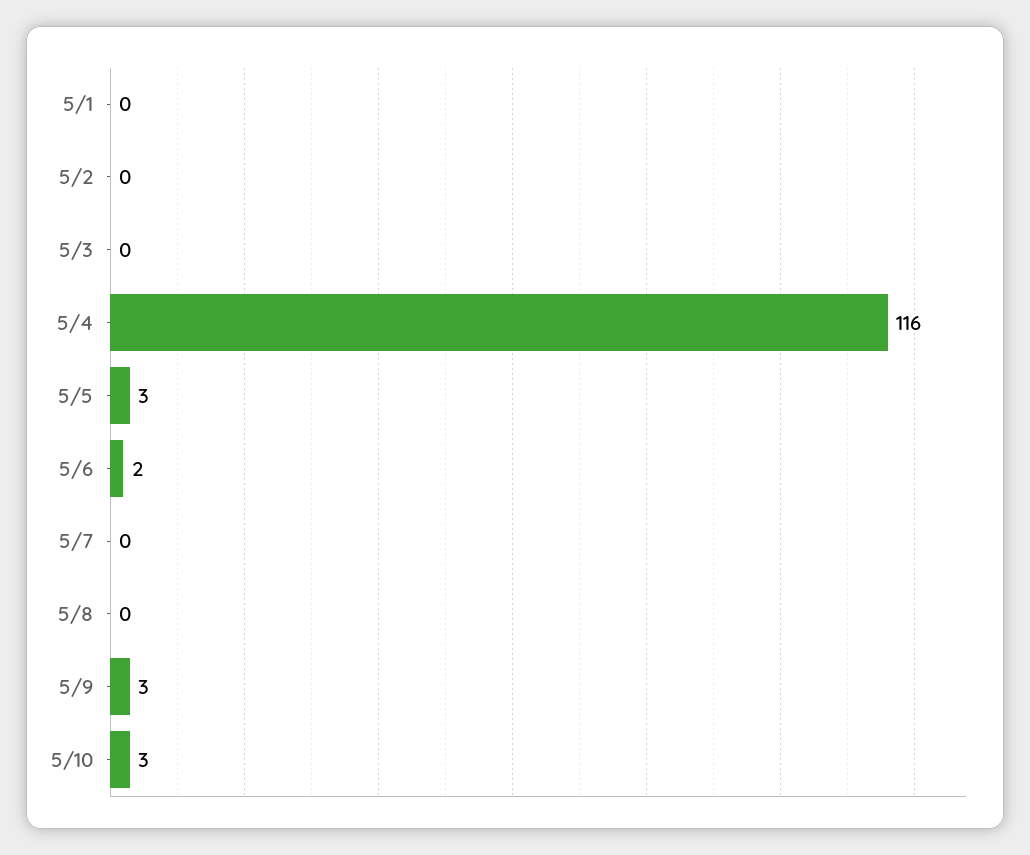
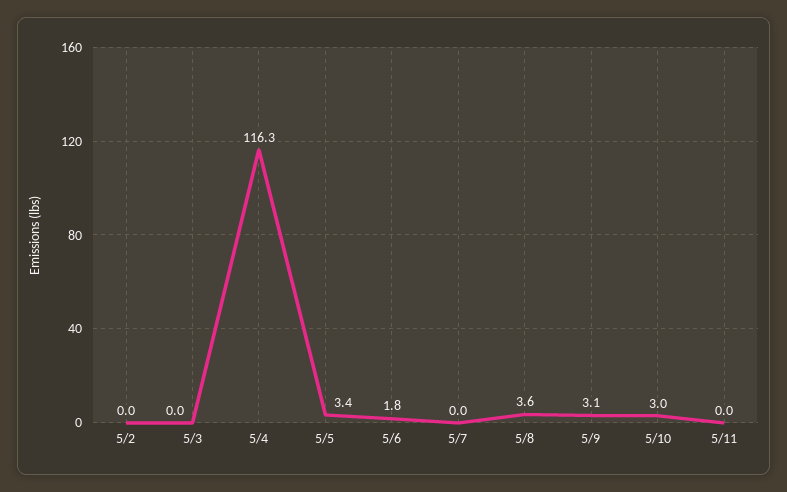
5/1: 0 -> none
5/8: 0 -> 3.6
5/11: none -> 0

